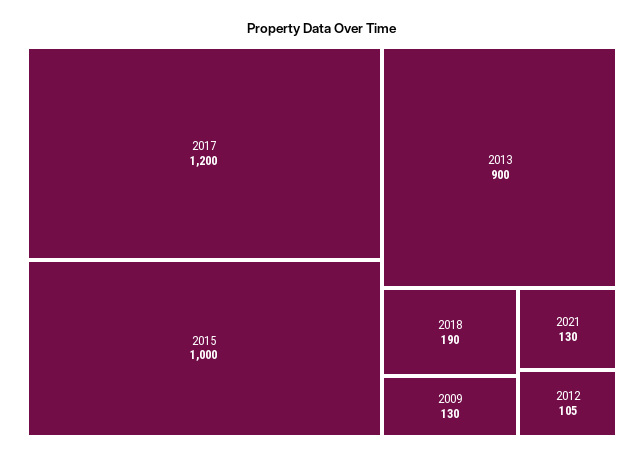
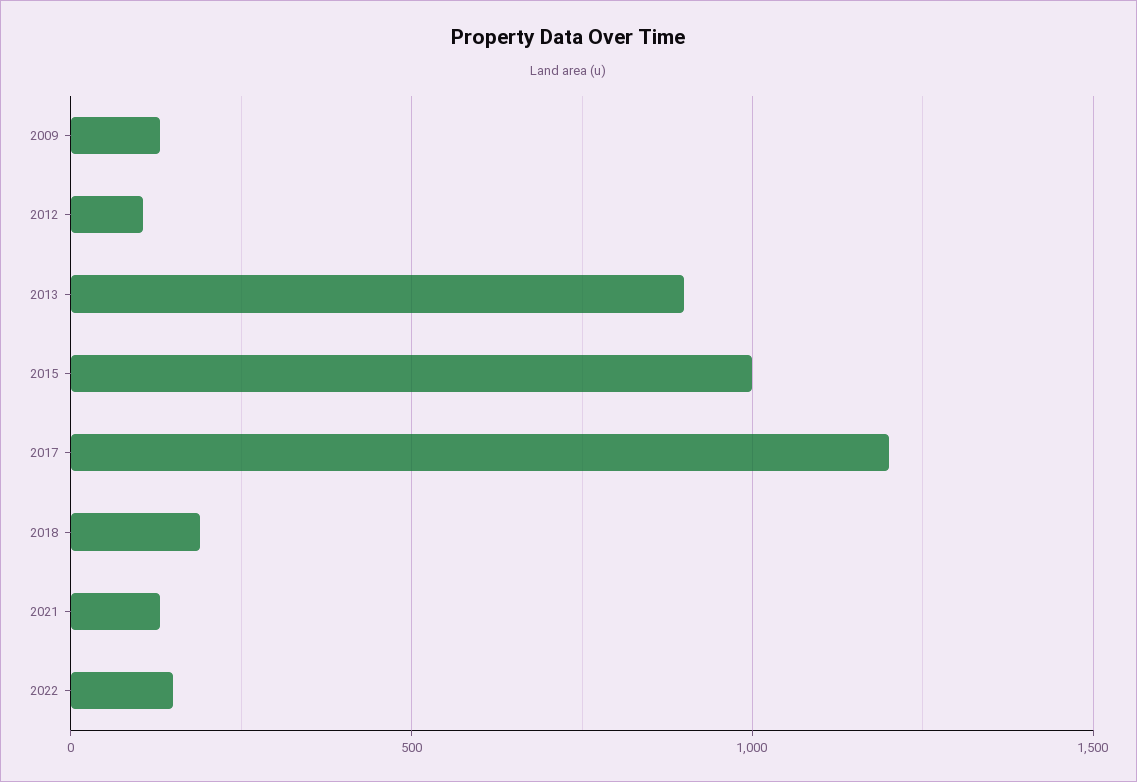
2022: none -> 150

